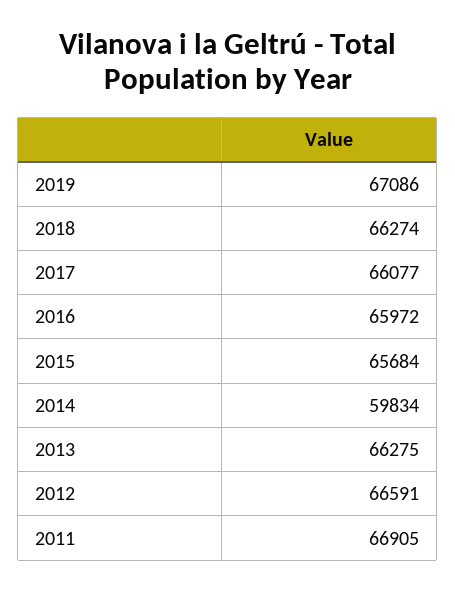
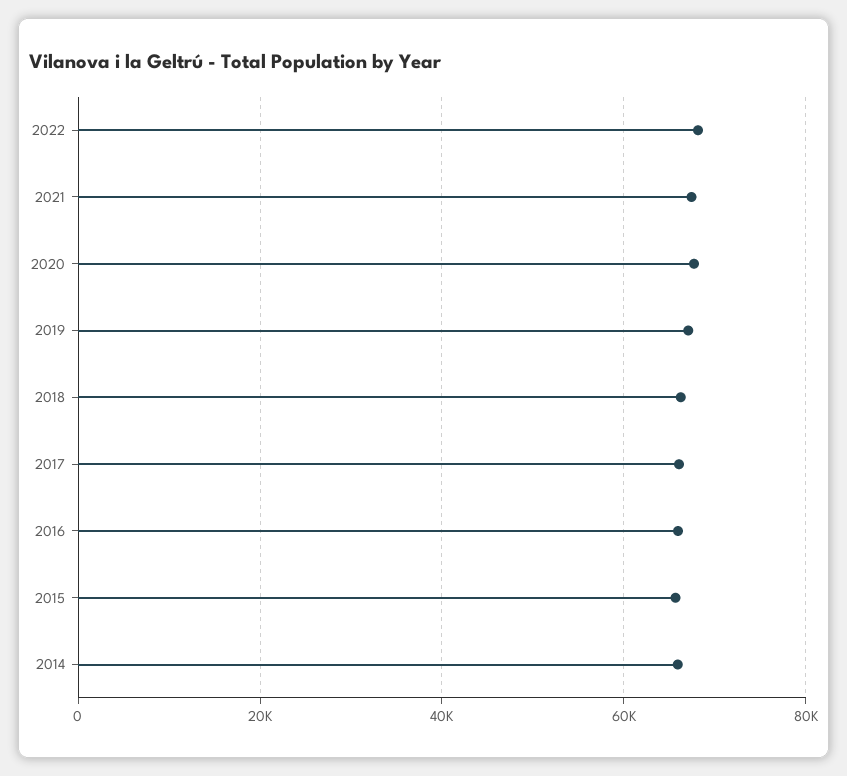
2014: 59834 -> 66000
2013: 66275 -> none
2012: 66591 -> none
2011: 66905 -> none
2022: none -> 68000
2021: none -> 68000
2020: none -> 68000

